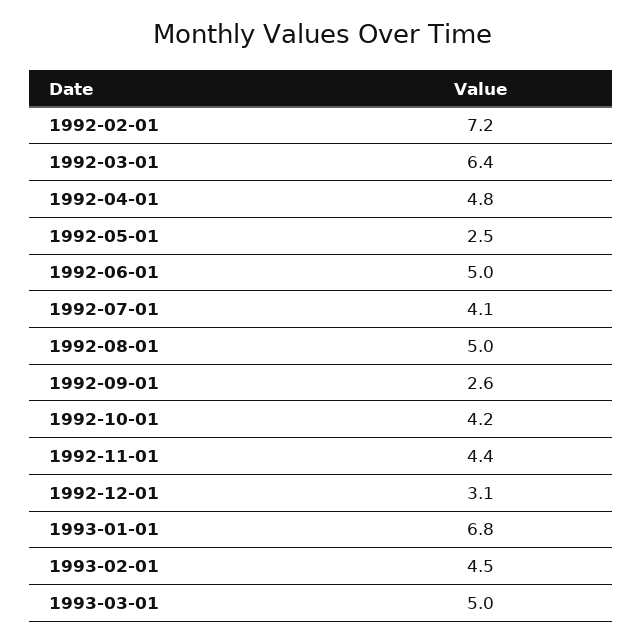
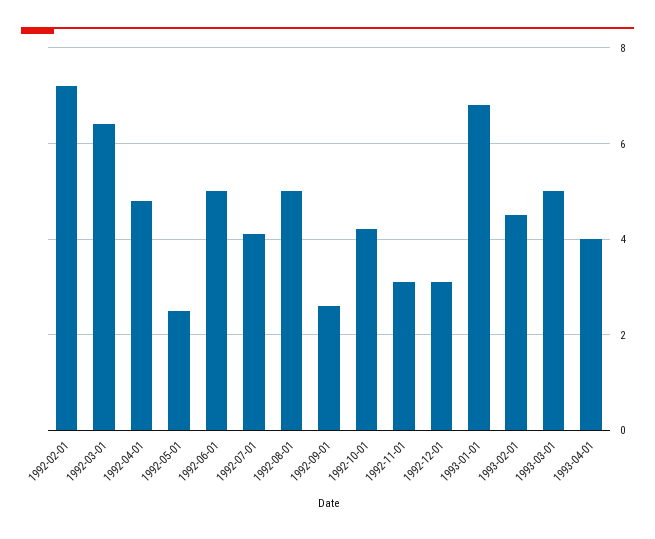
1992-11-01: 4.4 -> 3
1993-04-01: none -> 4

